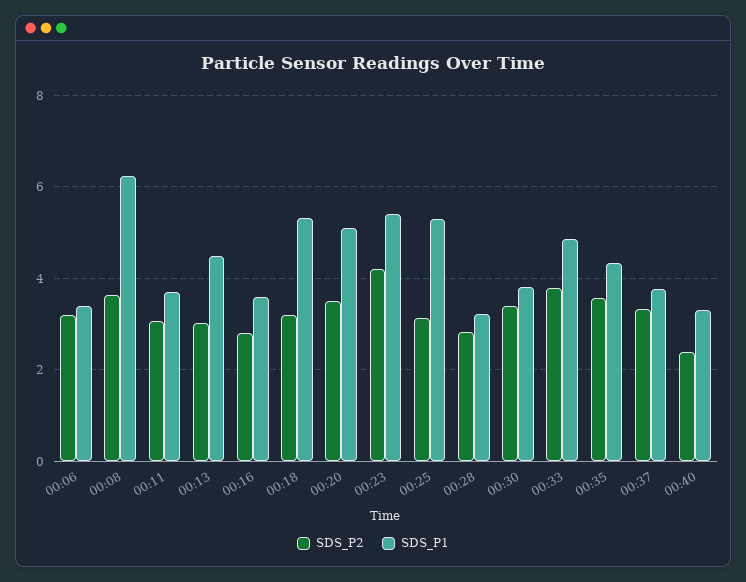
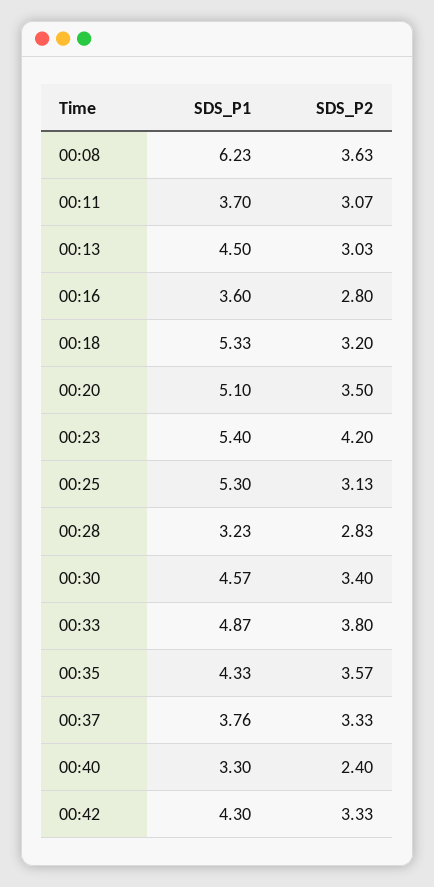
SDS_P2, 00:06: 3.2 -> none
SDS_P1, 00:06: 3.4 -> none
SDS_P1, 00:30: 3.8 -> 4.57
SDS_P1, 00:42: none -> 4.3
SDS_P2, 00:42: none -> 3.33

